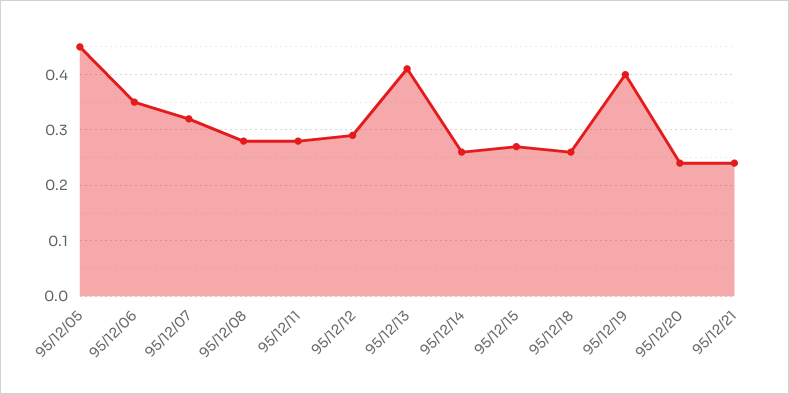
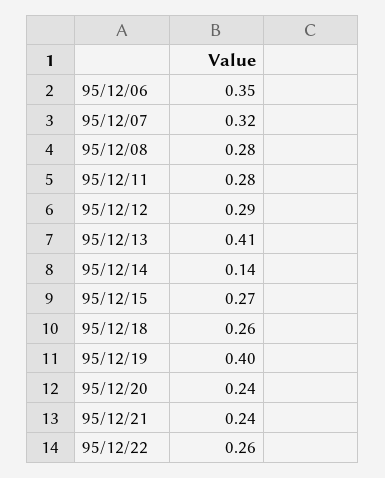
95/12/05: 0.45 -> none
95/12/14: 0.25 -> 0.14
95/12/22: none -> 0.26

